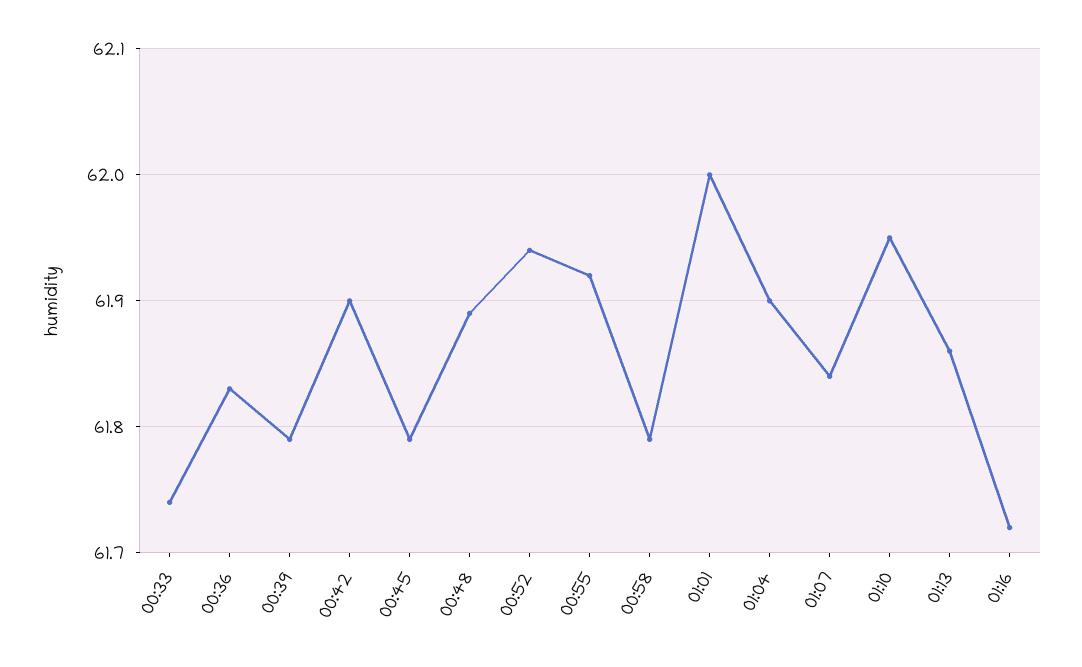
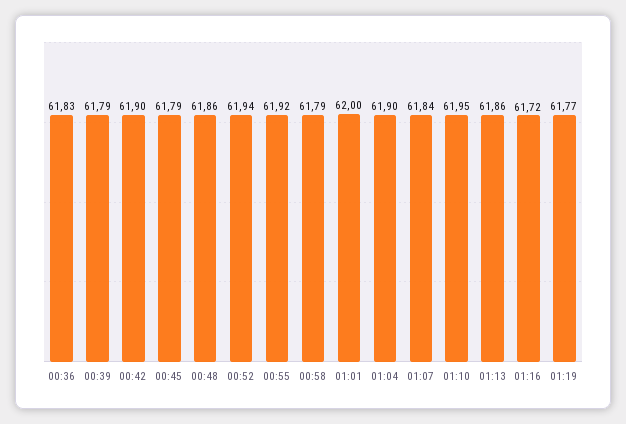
00:33: 61.74 -> none
00:48: 61.89 -> 61.86
01:19: none -> 61.77

